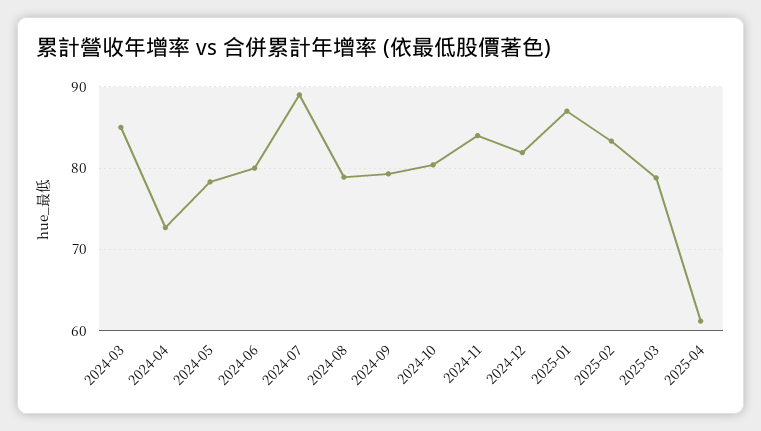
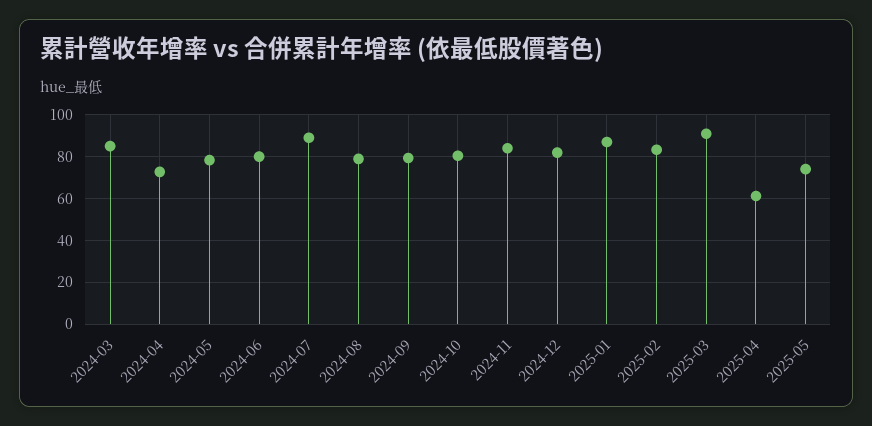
2025-03: 79 -> 90
2025-05: none -> 75

